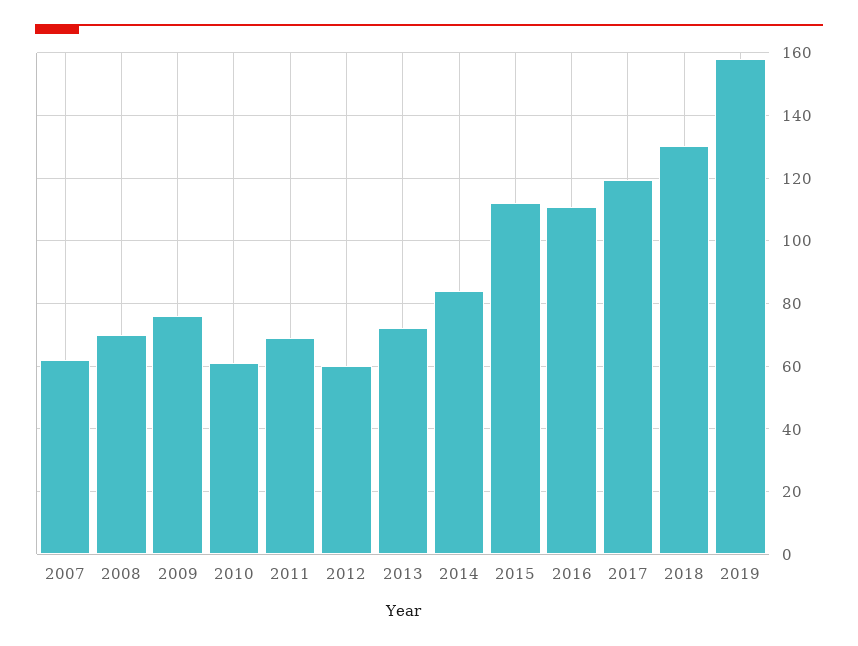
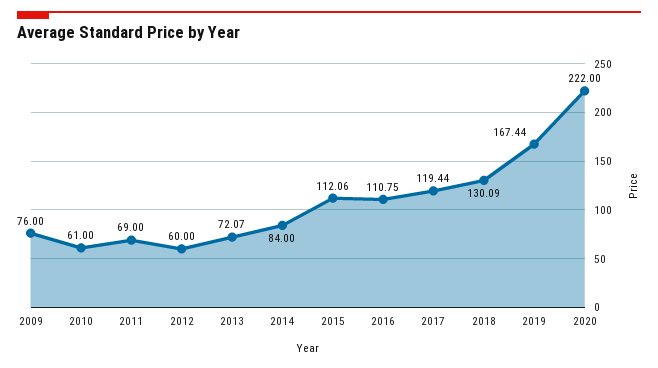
2007: 62 -> none
2008: 70 -> none
2019: 158 -> 167.44
2020: none -> 222

